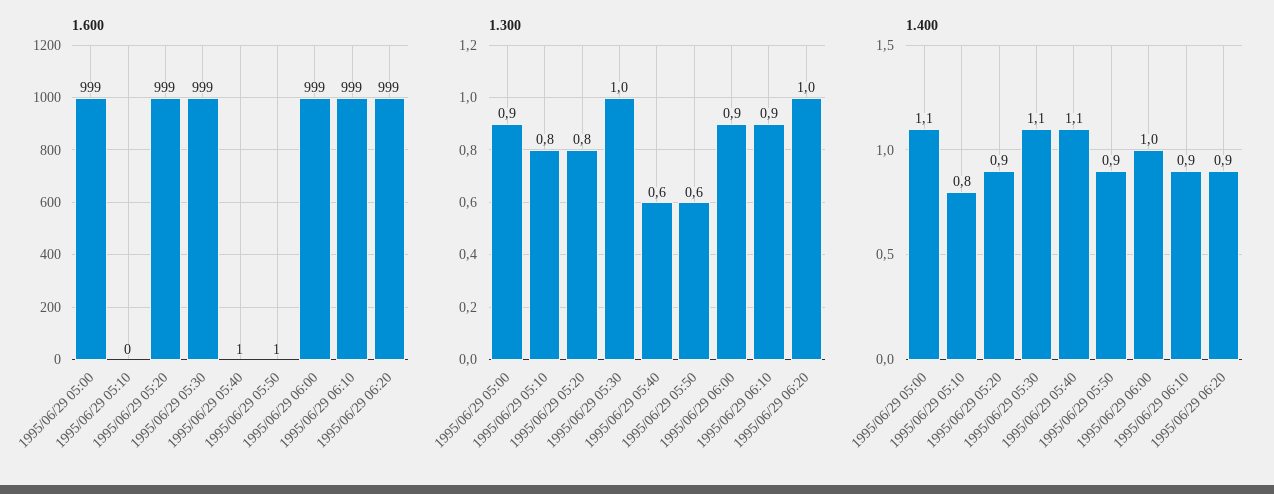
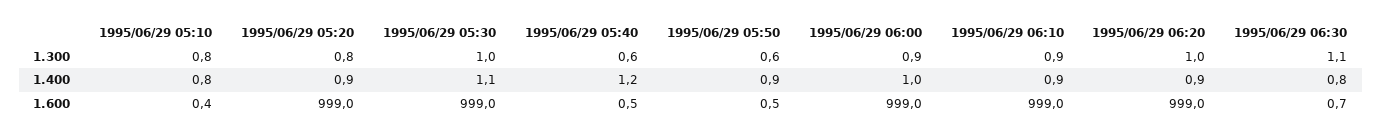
1.600, 1995/06/29 05:00: 999 -> none
1.300, 1995/06/29 05:00: 0.9 -> none
1.400, 1995/06/29 05:00: 1.1 -> none
1.400, 1995/06/29 05:40: 1.1 -> 1.2
1.300, 1995/06/29 06:30: none -> 1.1
1.400, 1995/06/29 06:30: none -> 0.8
1.600, 1995/06/29 06:30: none -> 0.7

